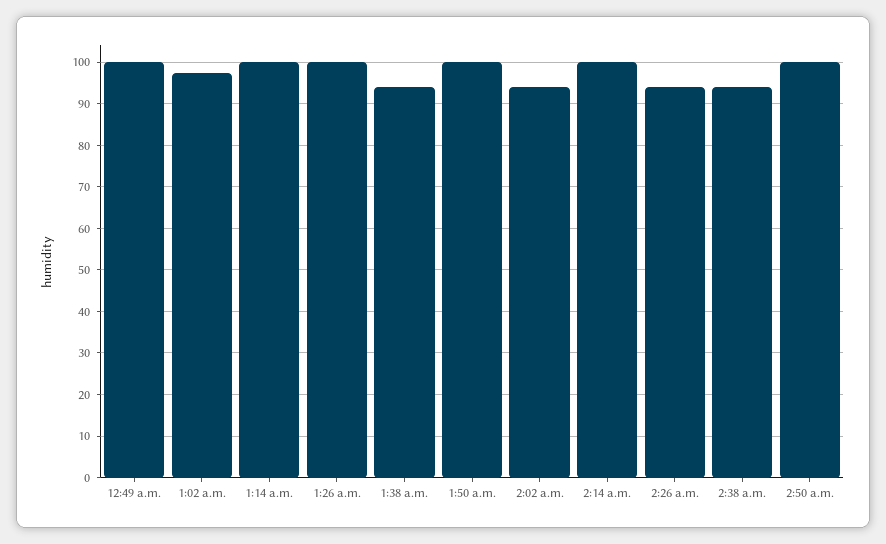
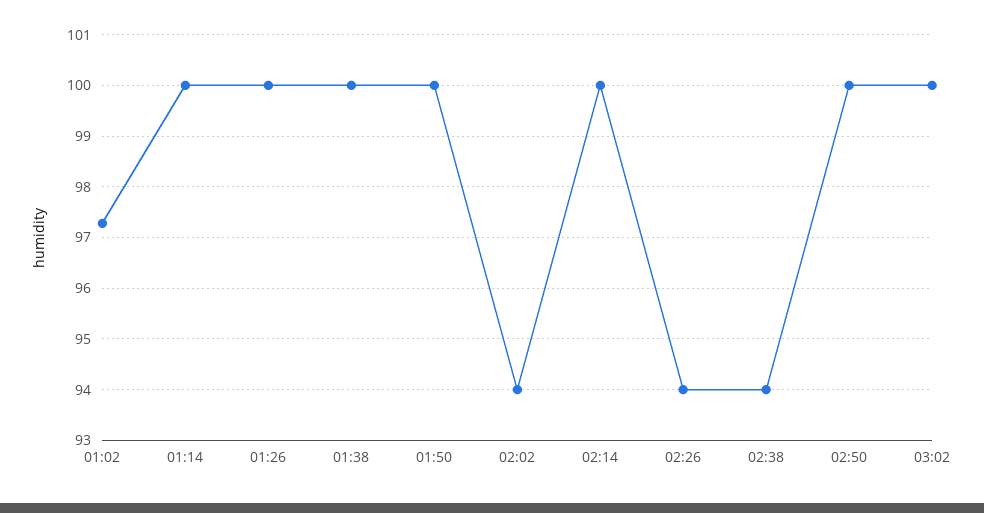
12:49 a.m.: 100 -> none
1:38 a.m.: 94 -> 100
03:02: none -> 100

